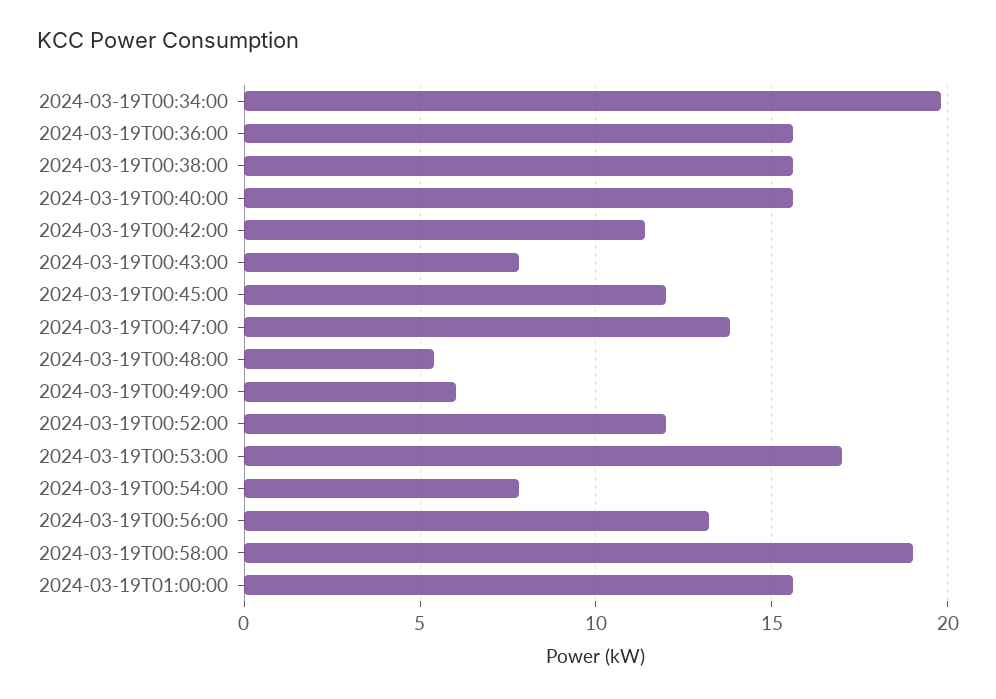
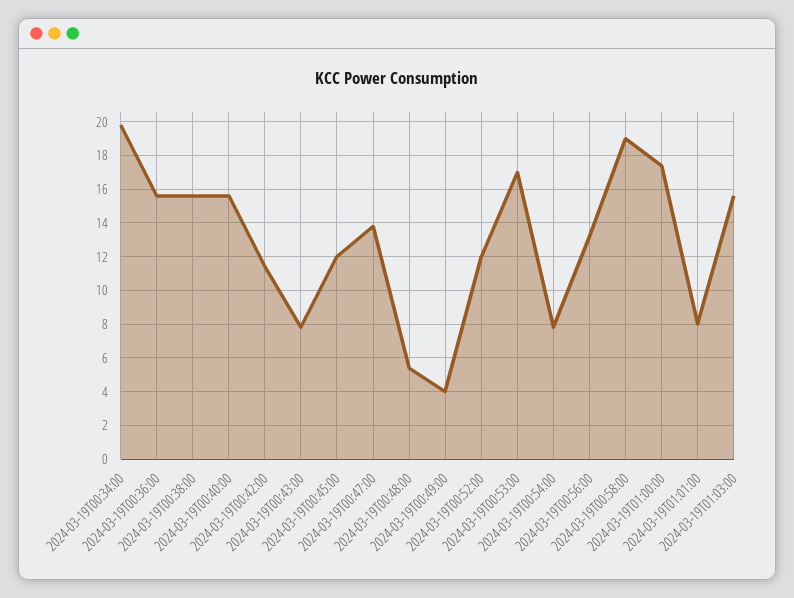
2024-03-19T00:49:00: 6 -> 4
2024-03-19T01:00:00: 15.5 -> 17.5
2024-03-19T01:01:00: none -> 8
2024-03-19T01:03:00: none -> 15.5

